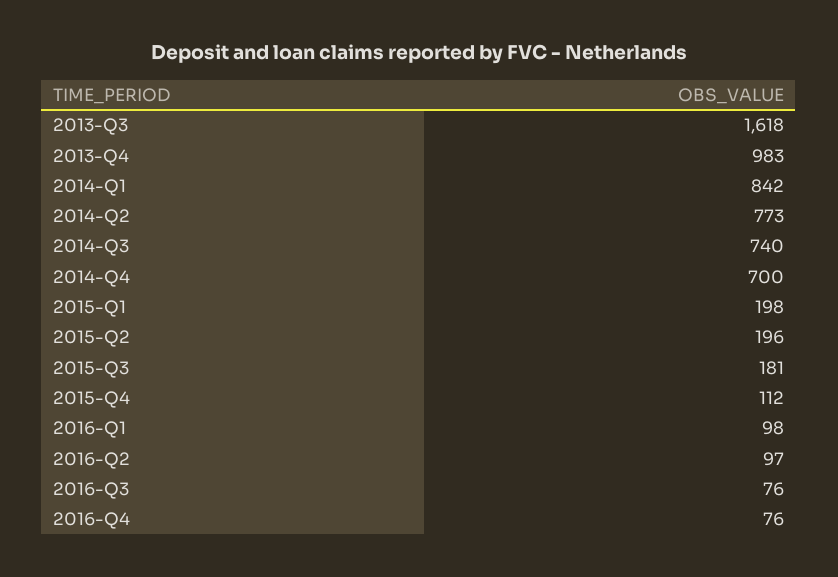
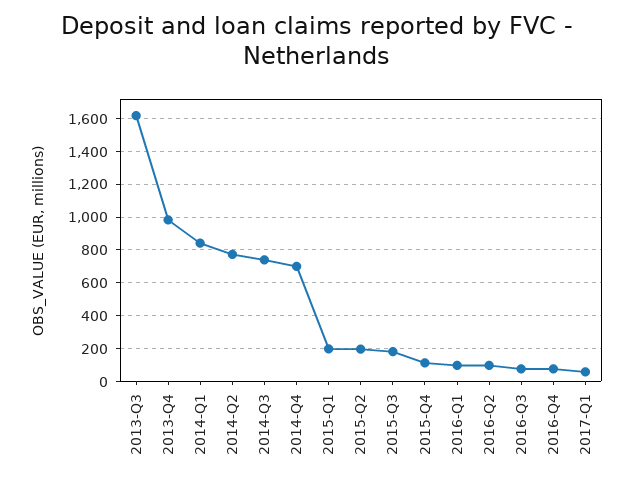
2017-Q1: none -> 50

